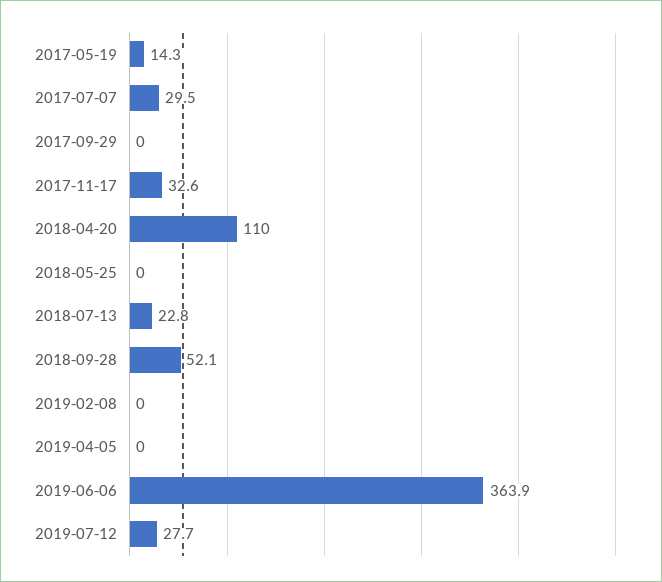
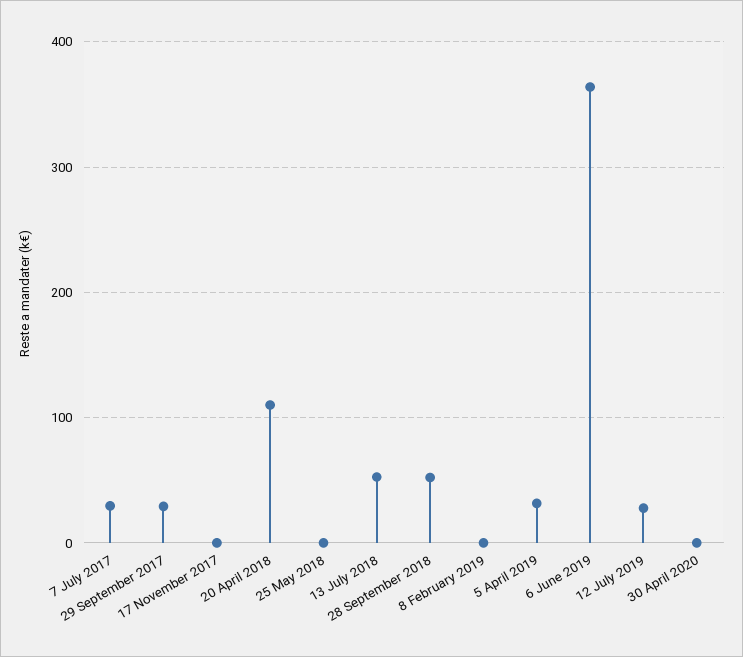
2017-05-19: 14.3 -> none
2017-09-29: 0 -> 30
2017-11-17: 32.6 -> 0
2018-07-13: 22.8 -> 50
2019-04-05: 0 -> 30
30 April 2020: none -> 0

